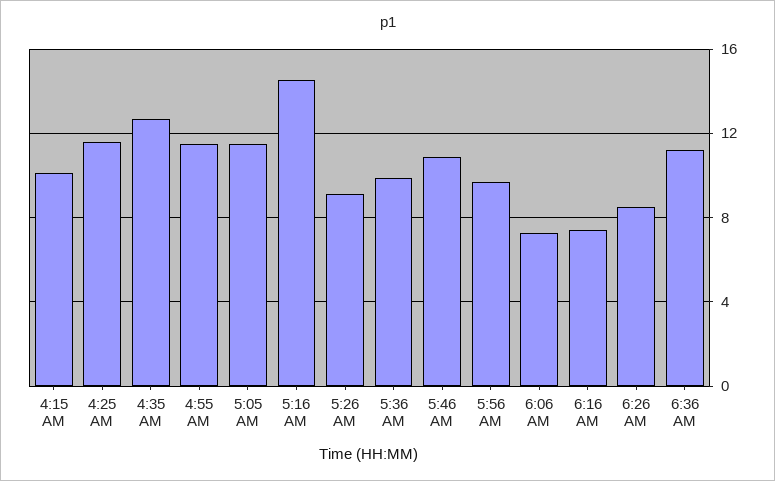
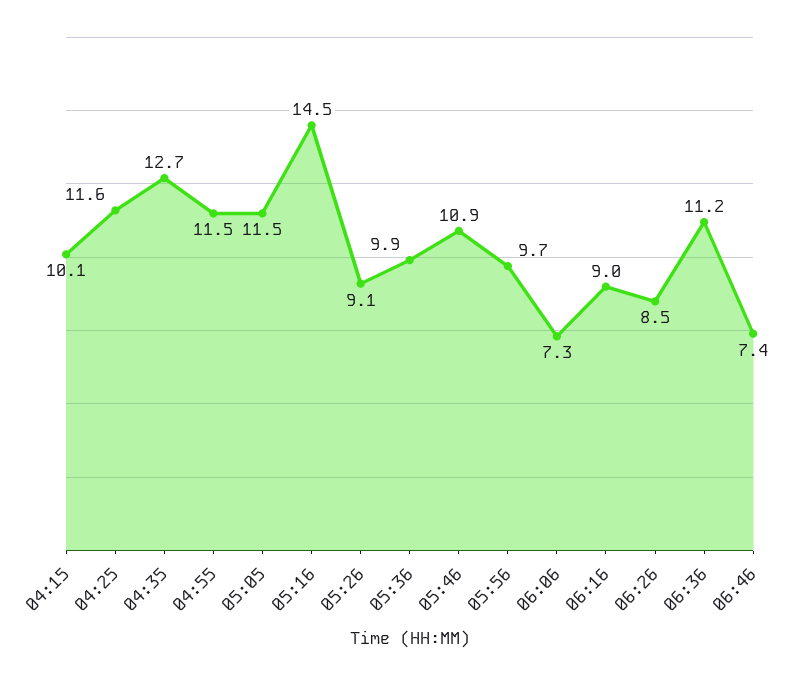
6:16 AM: 7.5 -> 9
06:46: none -> 7.4

